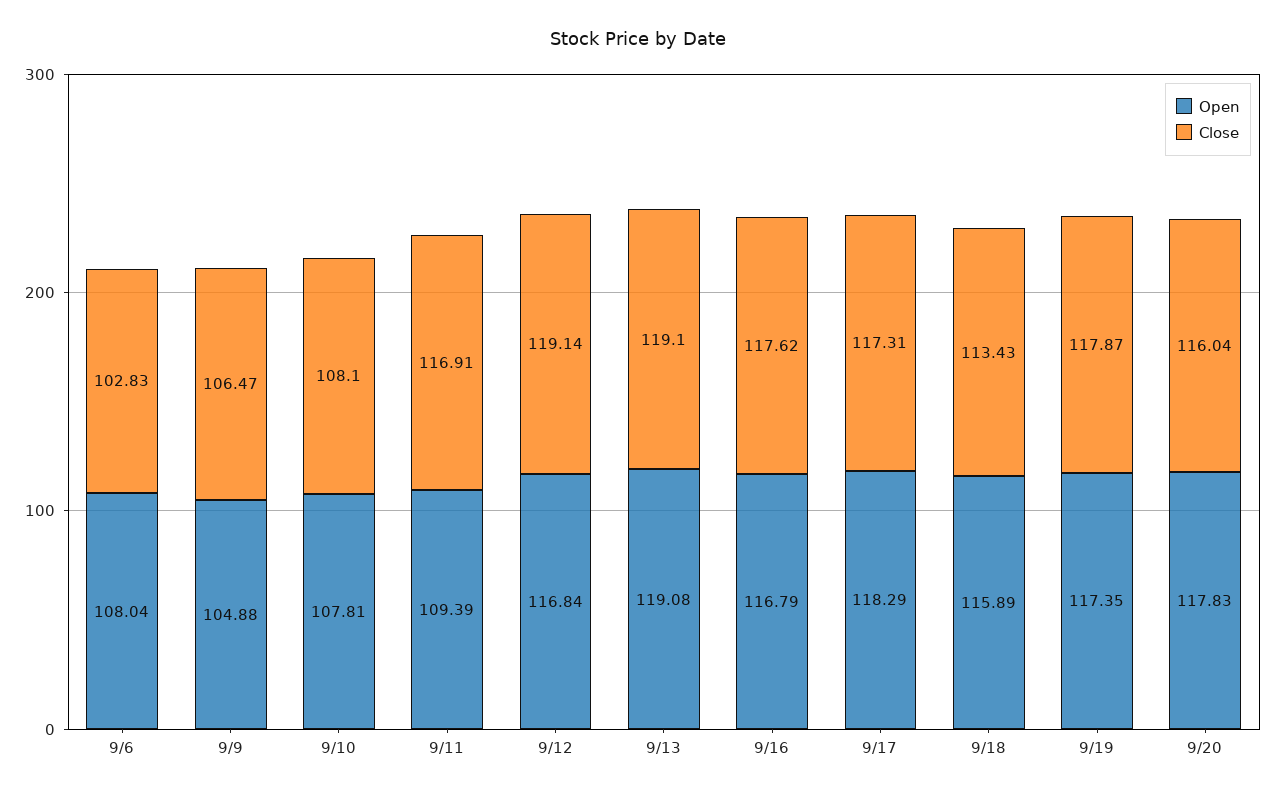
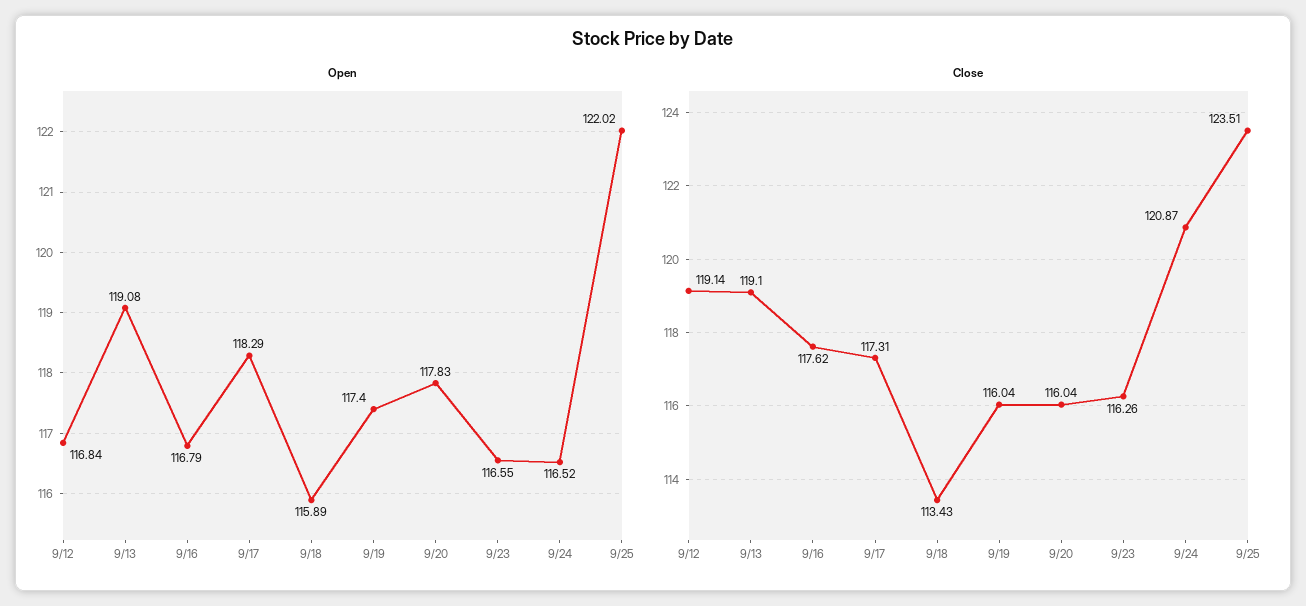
Open, 9/6: 108.04 -> none
Close, 9/6: 102.83 -> none
Open, 9/9: 104.88 -> none
Close, 9/9: 106.47 -> none
Open, 9/10: 107.81 -> none
Close, 9/10: 108.1 -> none
Open, 9/11: 109.39 -> none
Close, 9/11: 116.91 -> none
Open, 9/19: 117.35 -> 117.4
Close, 9/19: 117.87 -> 116.04
Open, 9/23: none -> 116.55
Open, 9/24: none -> 116.52
Open, 9/25: none -> 122.02
Close, 9/23: none -> 116.26
Close, 9/24: none -> 120.87
Close, 9/25: none -> 123.51

